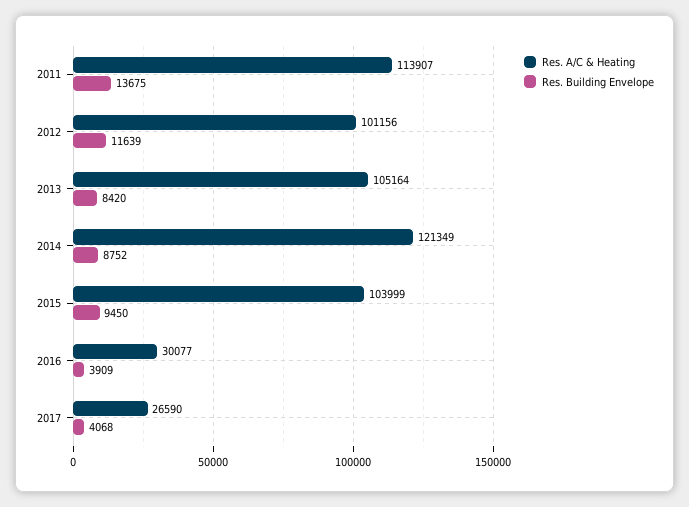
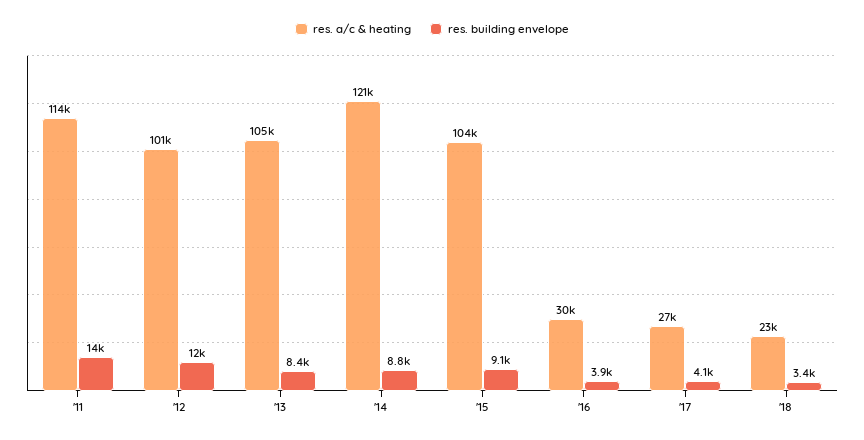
Res. Building Envelope, 2015: 9450 -> 9100
Res. A/C & Heating, '18: none -> 23000
Res. Building Envelope, '18: none -> 3400

